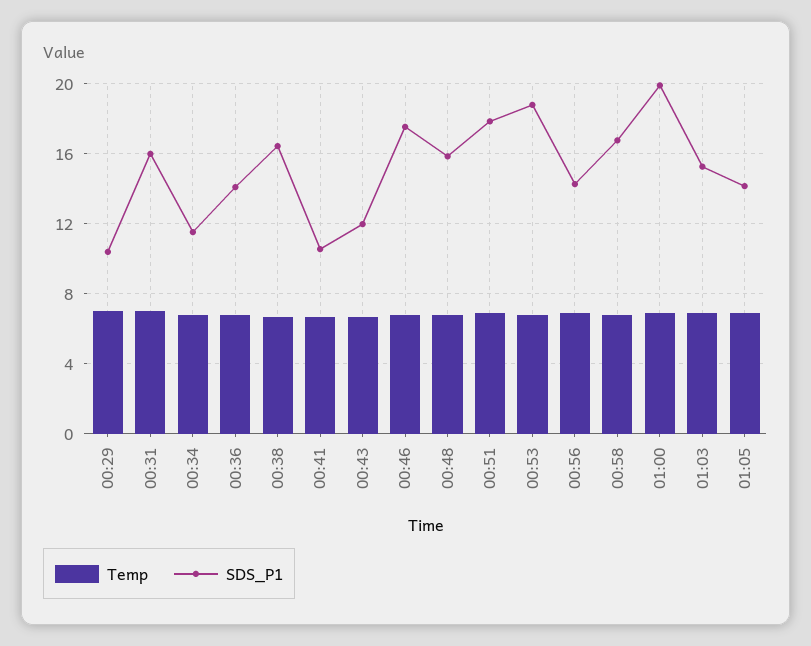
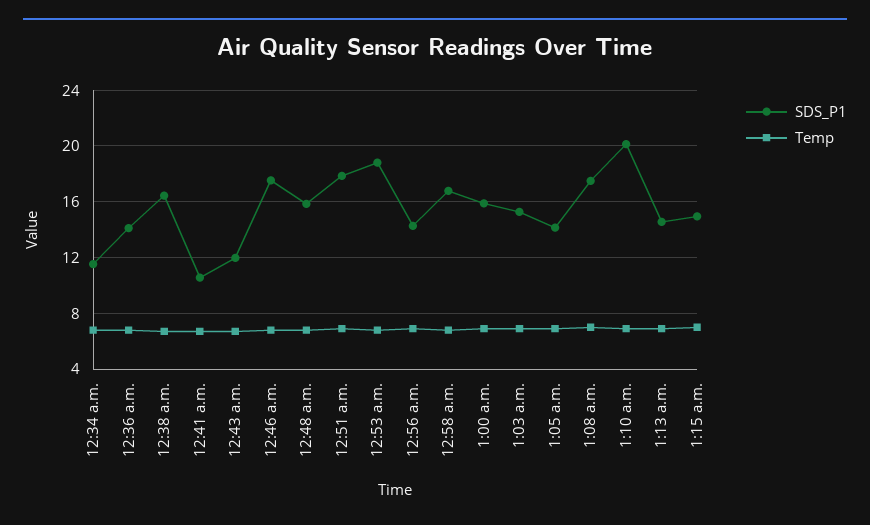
Temp, 00:29: 7 -> none
SDS_P1, 00:29: 10.5 -> none
Temp, 00:31: 7 -> none
SDS_P1, 00:31: 16 -> none
SDS_P1, 01:00: 20 -> 16
SDS_P1, 1:08 a.m.: none -> 17.5
Temp, 1:08 a.m.: none -> 7
SDS_P1, 1:10 a.m.: none -> 20
Temp, 1:10 a.m.: none -> 7
SDS_P1, 1:13 a.m.: none -> 14.5
Temp, 1:13 a.m.: none -> 7
SDS_P1, 1:15 a.m.: none -> 15
Temp, 1:15 a.m.: none -> 7

